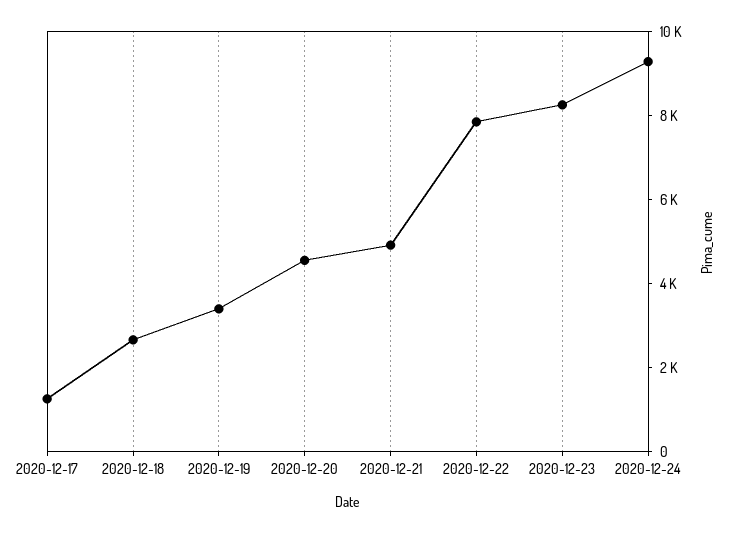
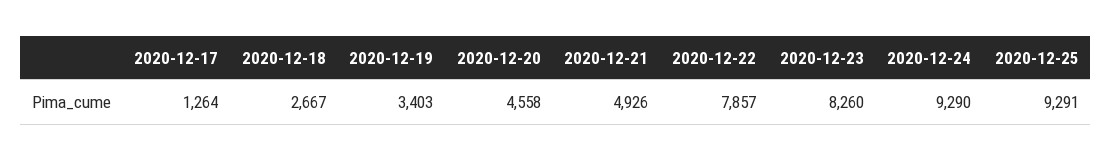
2020-12-25: none -> 9291

